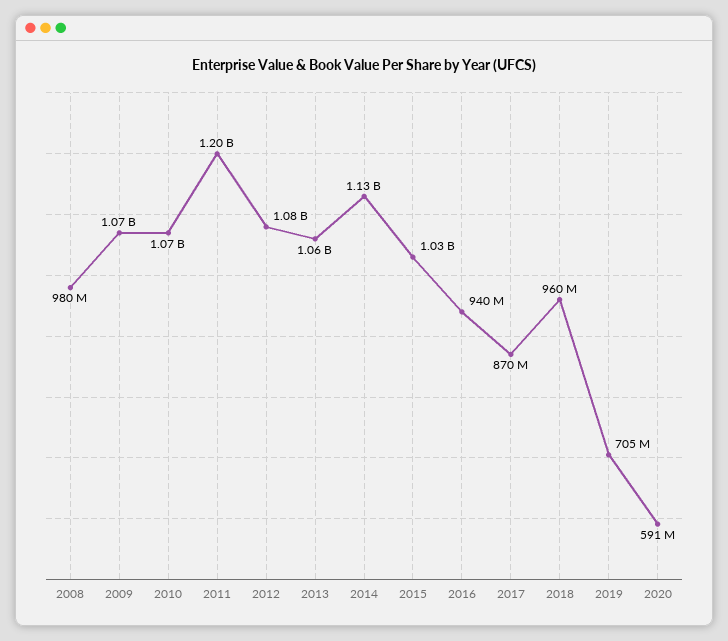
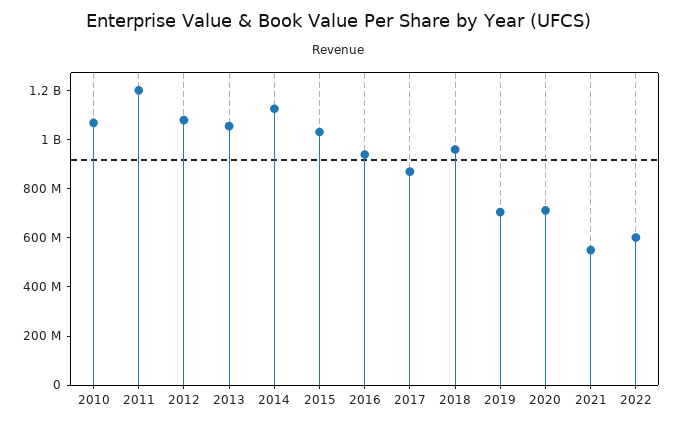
2008: 980000000 -> none
2009: 1070000000 -> none
2020: 591000000 -> 700000000
2021: none -> 550000000
2022: none -> 600000000

